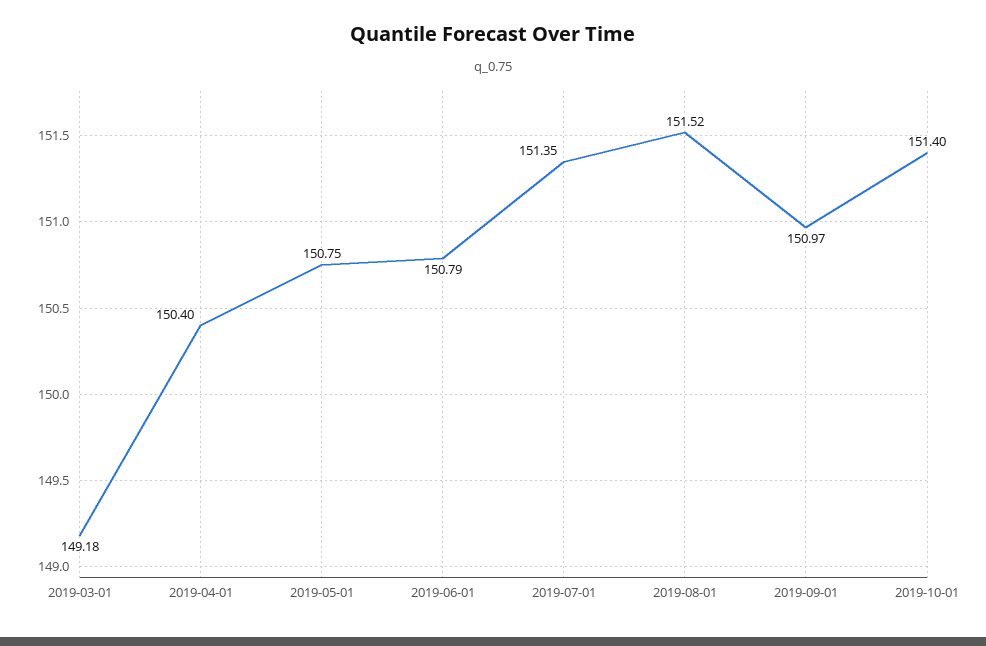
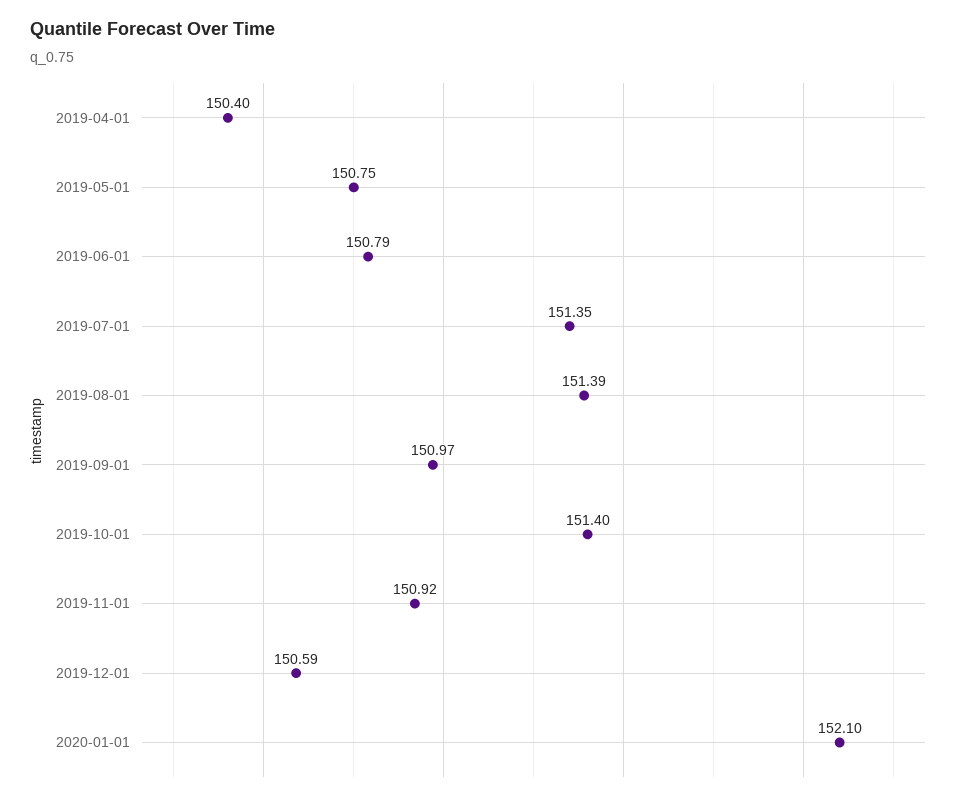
2019-03-01: 149.18 -> none
2019-08-01: 151.52 -> 151.39
2019-11-01: none -> 150.92
2019-12-01: none -> 150.59
2020-01-01: none -> 152.1

